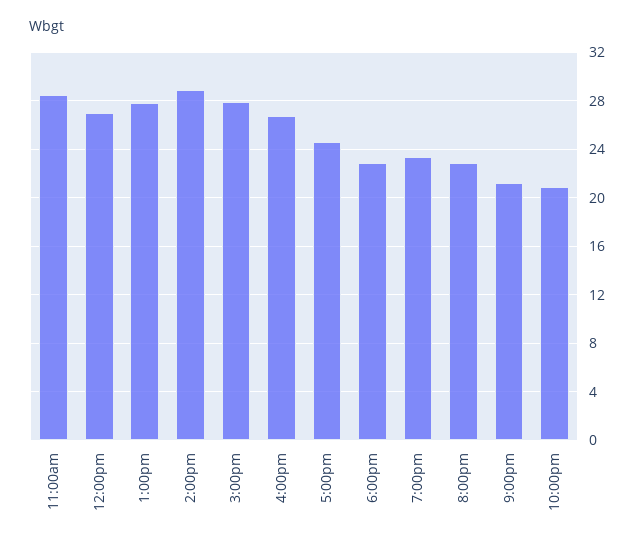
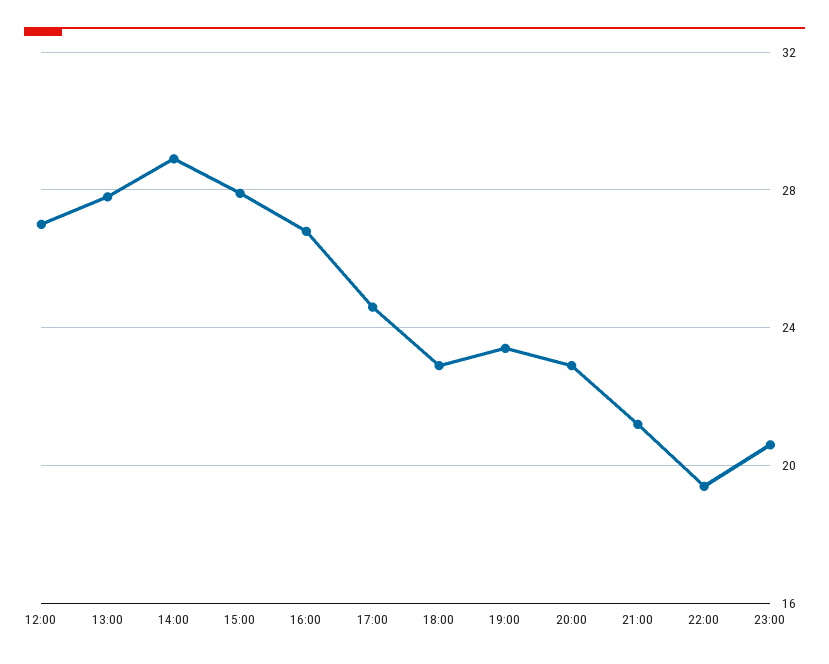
11:00am: 28.5 -> none
10:00pm: 21 -> 19.5
23:00: none -> 20.5

